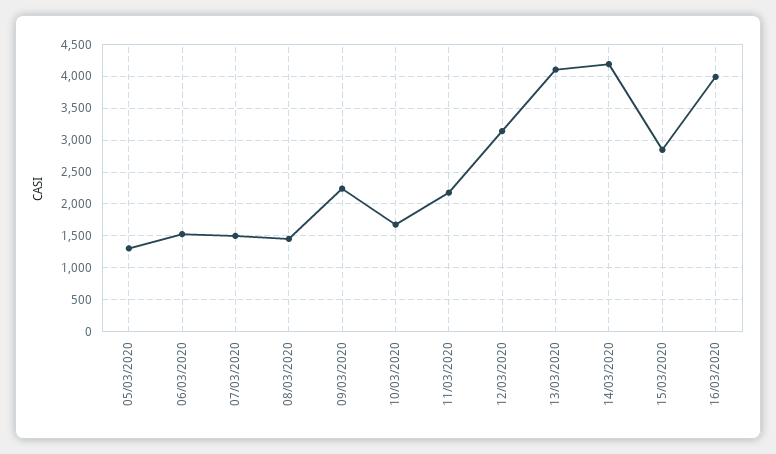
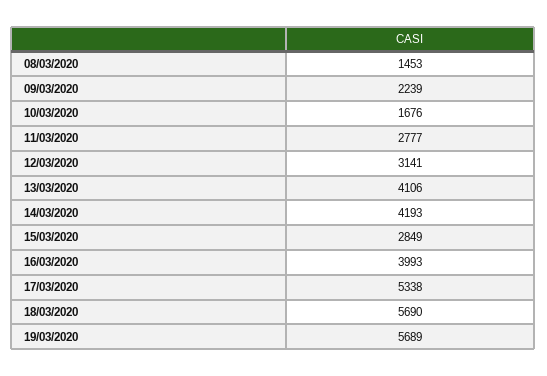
05/03/2020: 1300 -> none
06/03/2020: 1500 -> none
07/03/2020: 1500 -> none
11/03/2020: 2200 -> 2777
17/03/2020: none -> 5338
18/03/2020: none -> 5690
19/03/2020: none -> 5689

